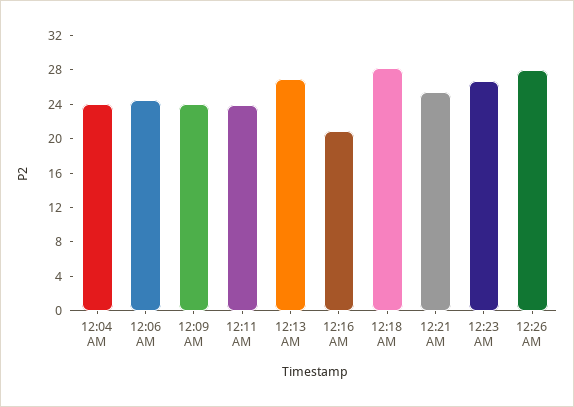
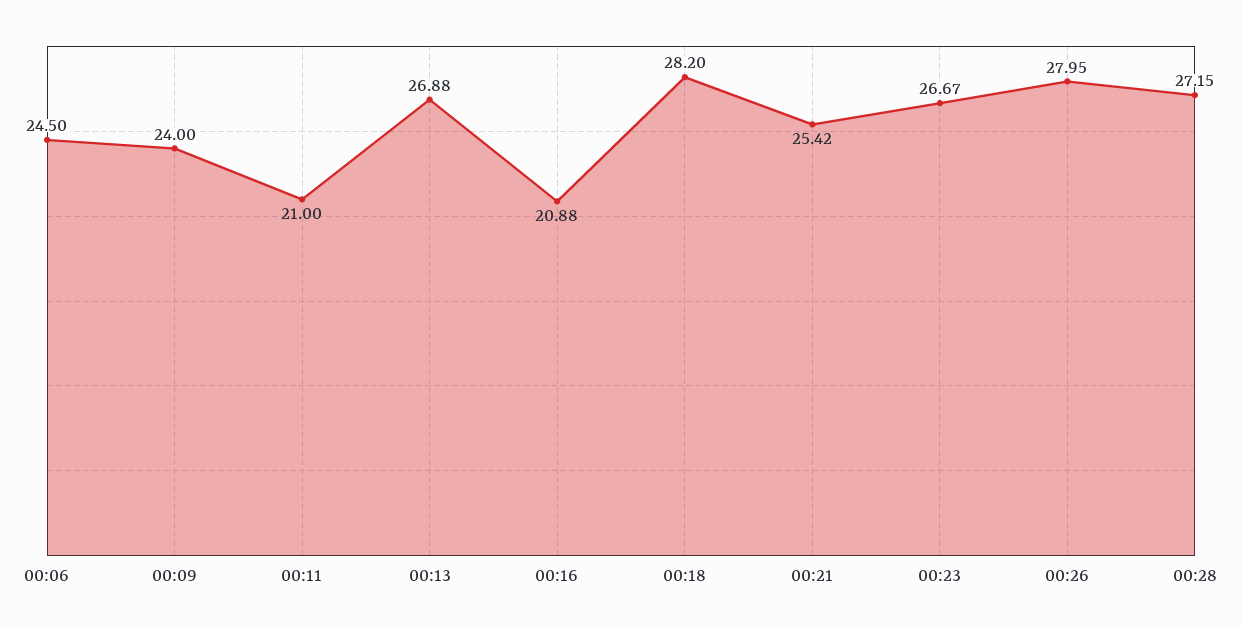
12:04 AM: 24 -> none
12:11 AM: 24 -> 21
00:28: none -> 27.15

